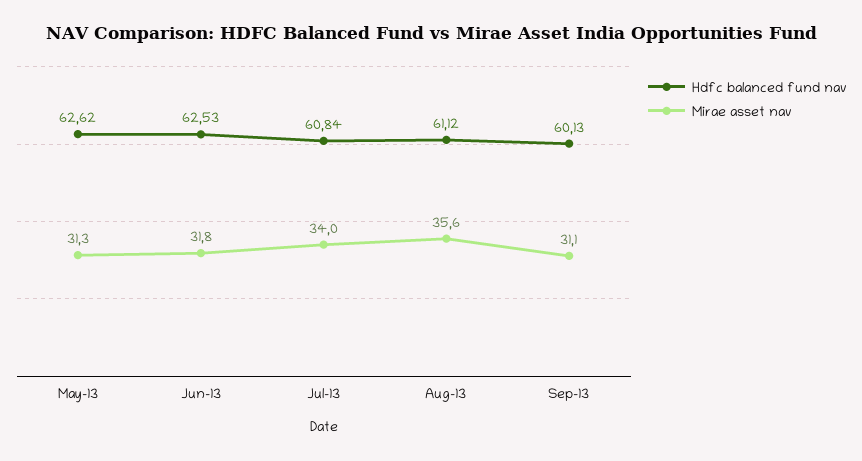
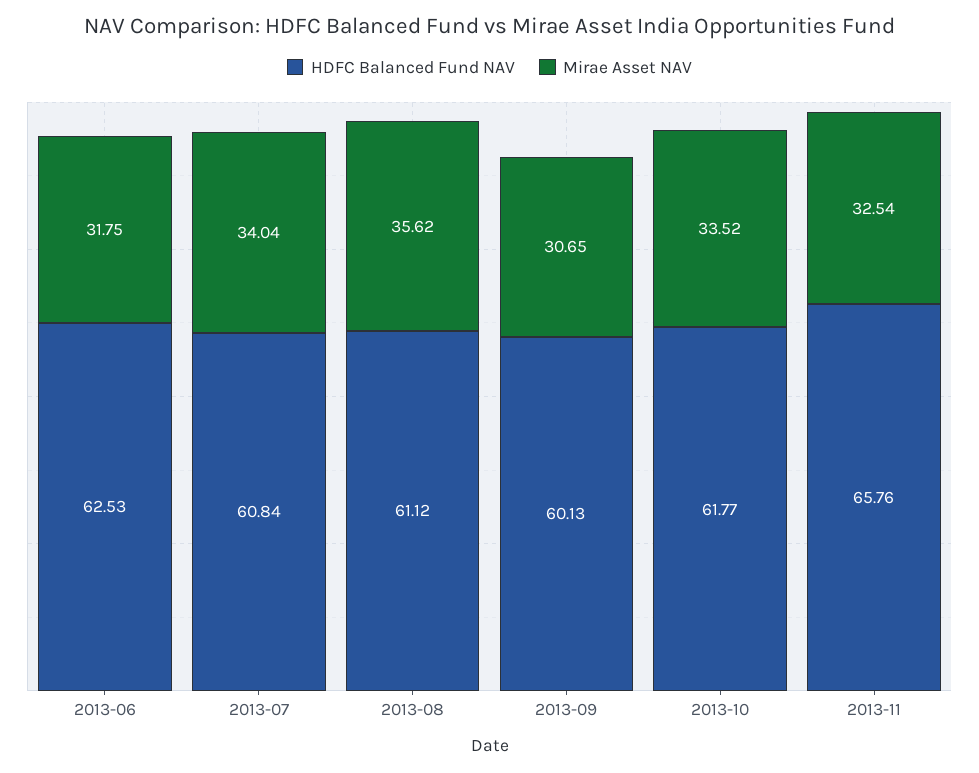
Hdfc balanced fund nav, May-13: 62.62 -> none
Mirae asset nav, May-13: 31.3 -> none
Mirae asset nav, Sep-13: 31.1 -> 30.65
Hdfc balanced fund nav, 2013-10: none -> 61.77
Mirae asset nav, 2013-10: none -> 33.52
Hdfc balanced fund nav, 2013-11: none -> 65.76
Mirae asset nav, 2013-11: none -> 32.54

